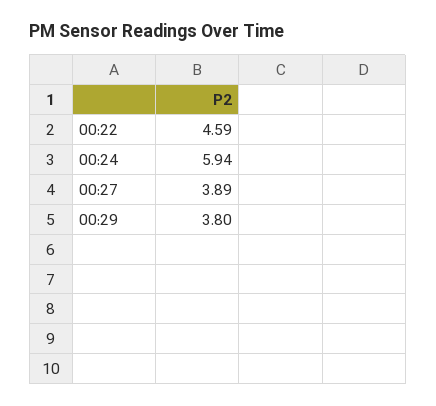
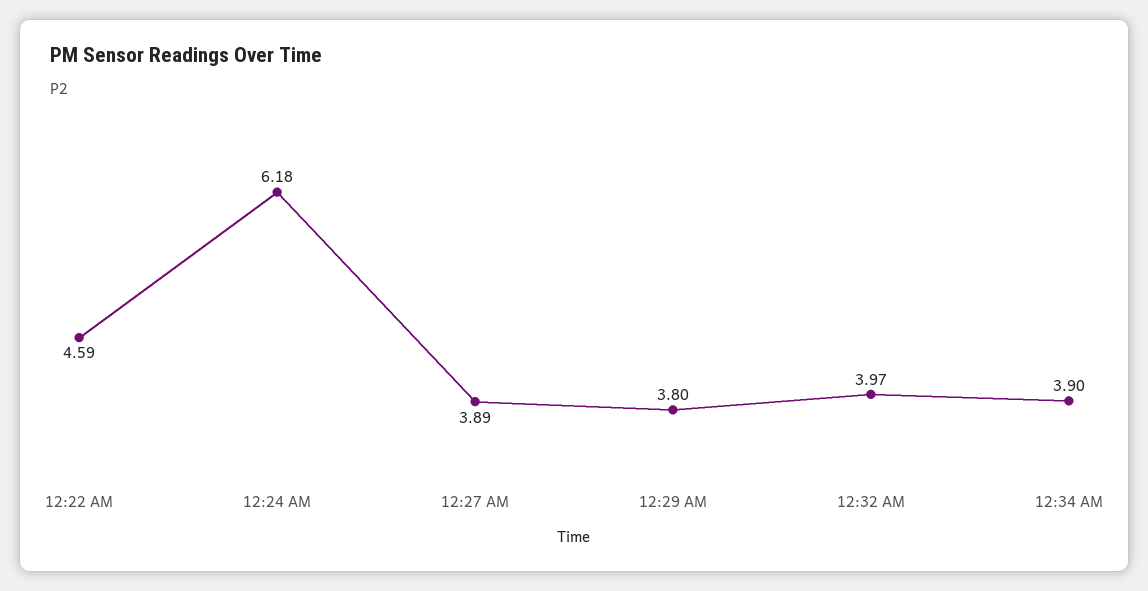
00:24: 5.94 -> 6.18
12:32 AM: none -> 3.97
12:34 AM: none -> 3.9

